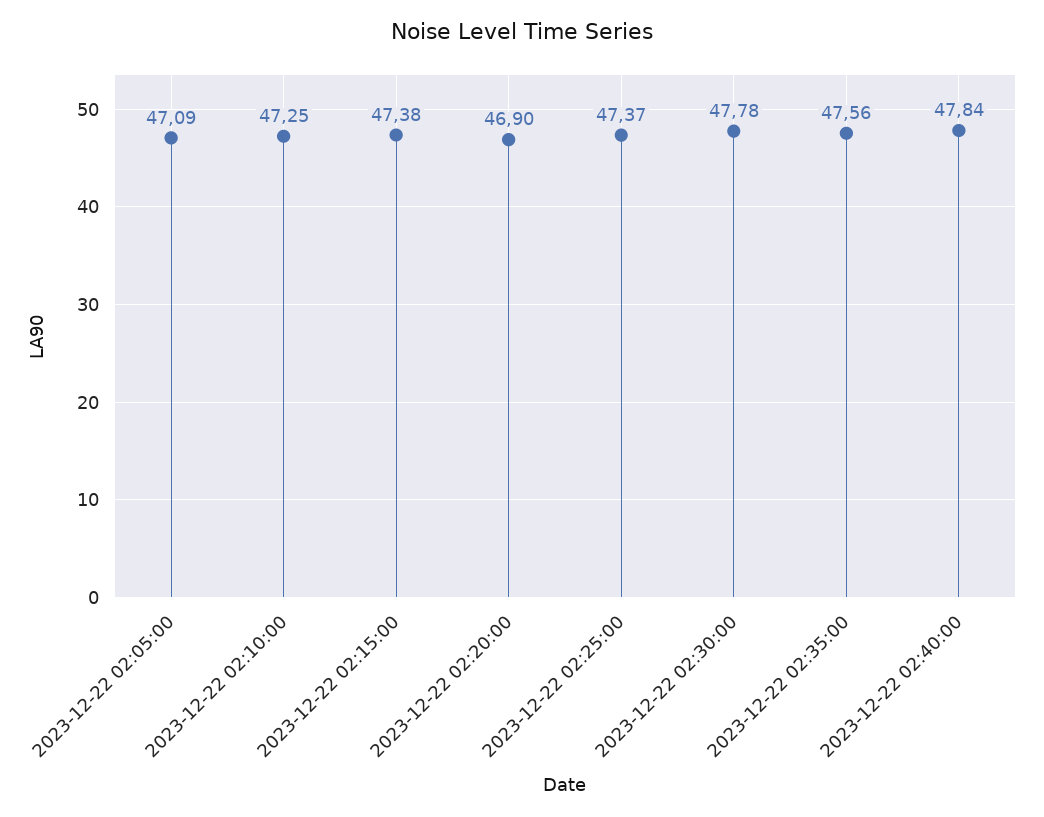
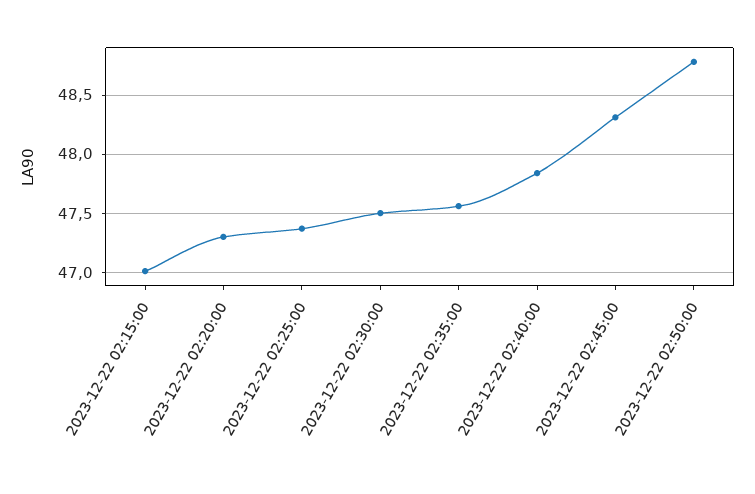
2023-12-22 02:05:00: 47.09 -> none
2023-12-22 02:10:00: 47.25 -> none
2023-12-22 02:15:00: 47.38 -> 47
2023-12-22 02:20:00: 46.9 -> 47.3
2023-12-22 02:30:00: 47.78 -> 47.5
2023-12-22 02:45:00: none -> 48.3
2023-12-22 02:50:00: none -> 48.8

